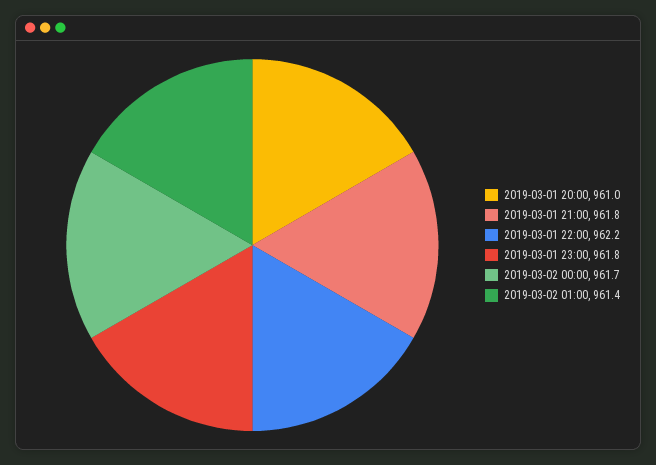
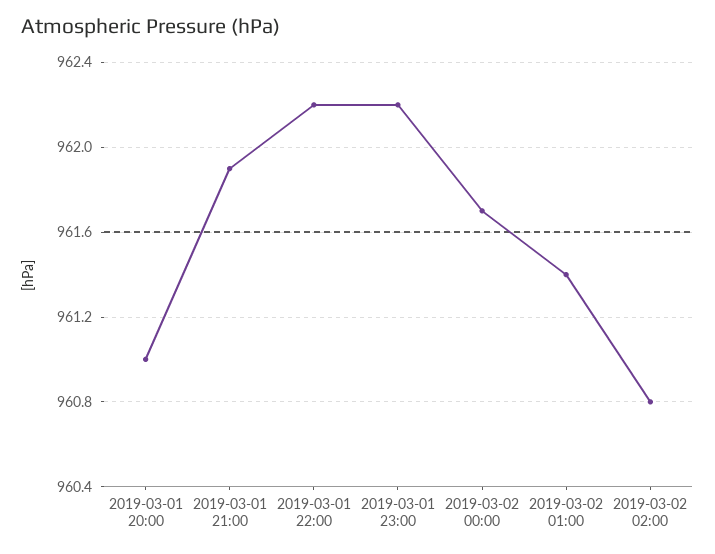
2019-03-01 21:00: 961.8 -> 961.9
2019-03-01 23:00: 961.8 -> 962.2
2019-03-02 02:00: none -> 960.8

